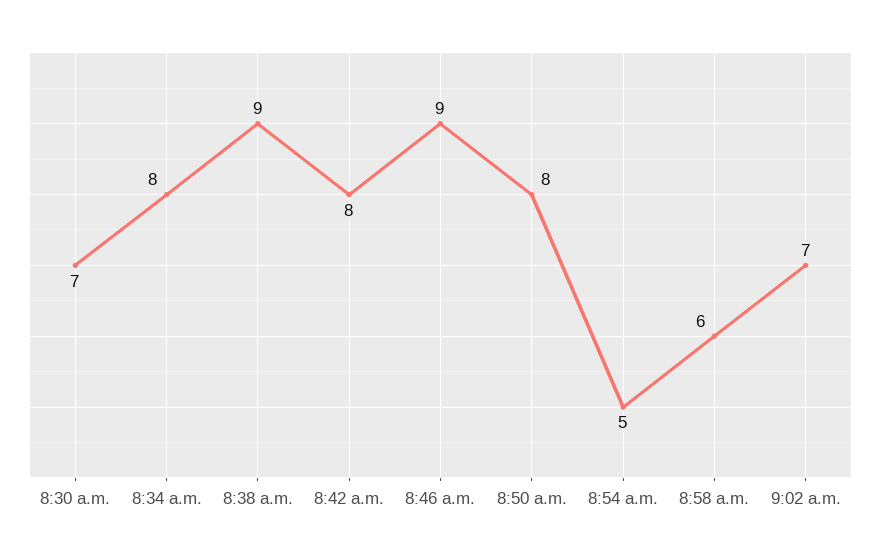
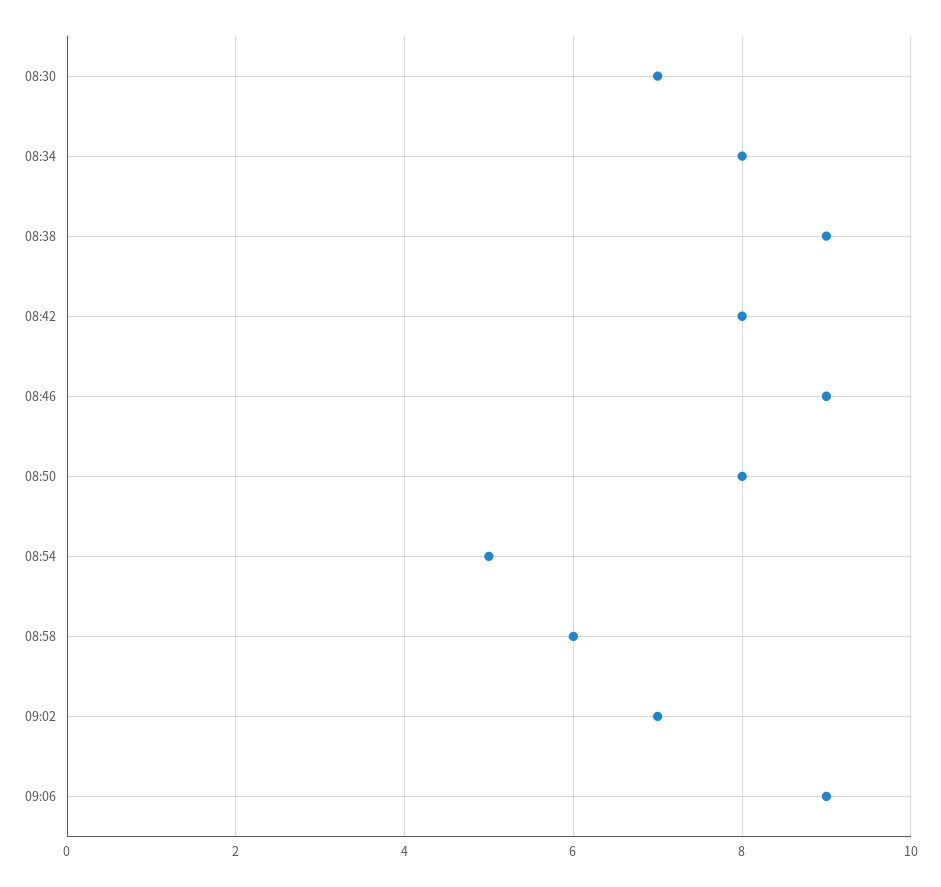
09:06: none -> 9

